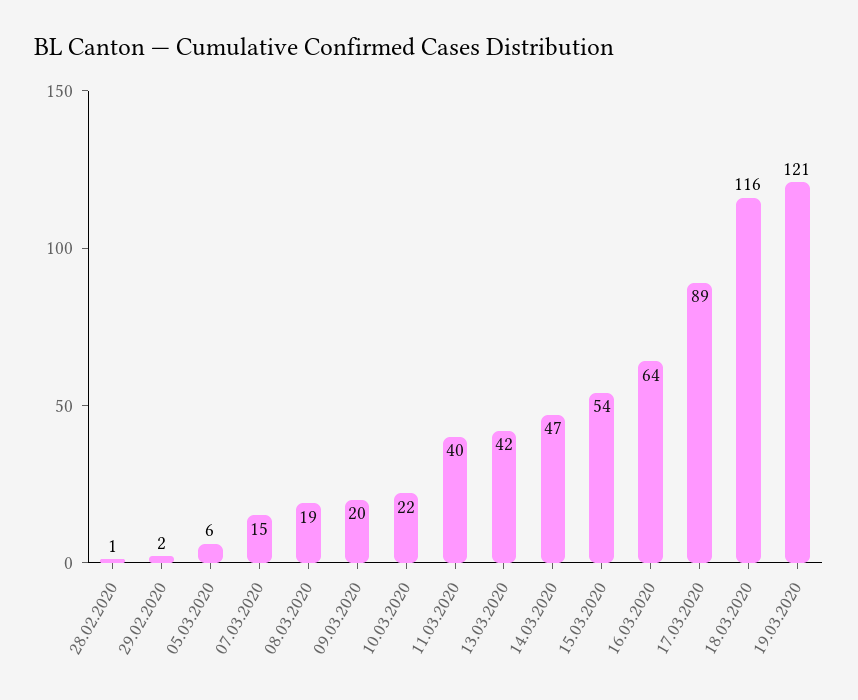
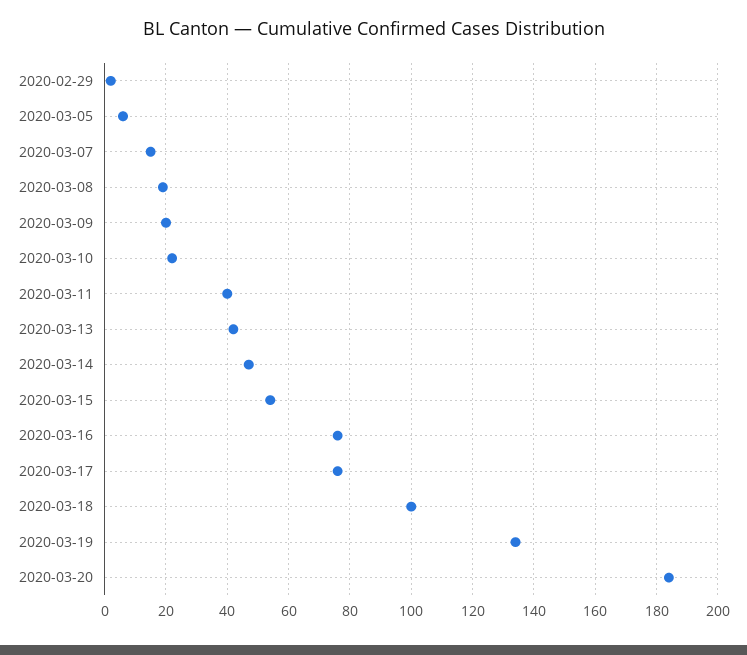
28.02.2020: 1 -> none
16.03.2020: 64 -> 75
17.03.2020: 89 -> 75
18.03.2020: 116 -> 100
19.03.2020: 121 -> 135
2020-03-20: none -> 185

